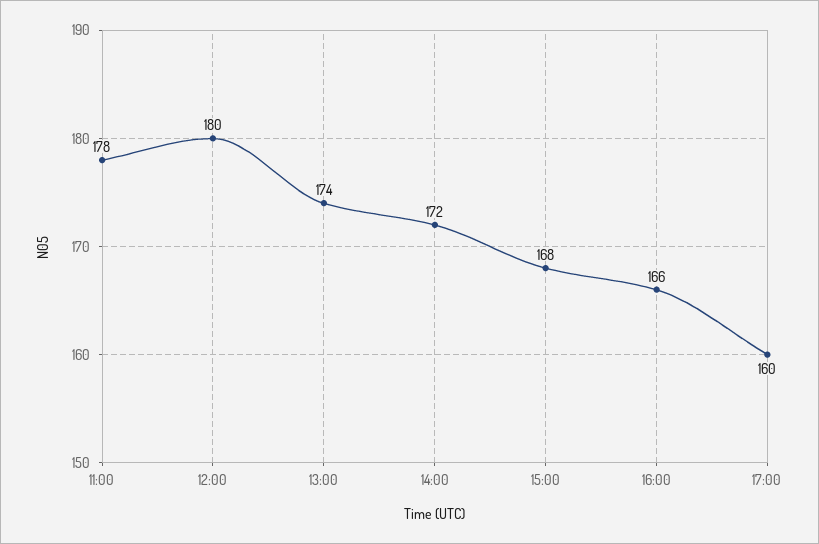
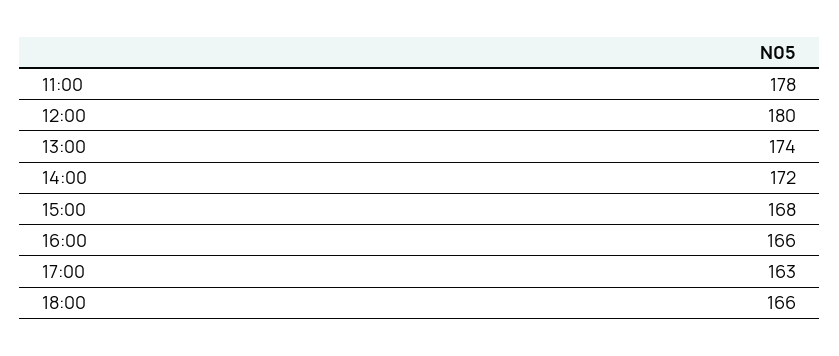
17:00: 160 -> 163
18:00: none -> 166

